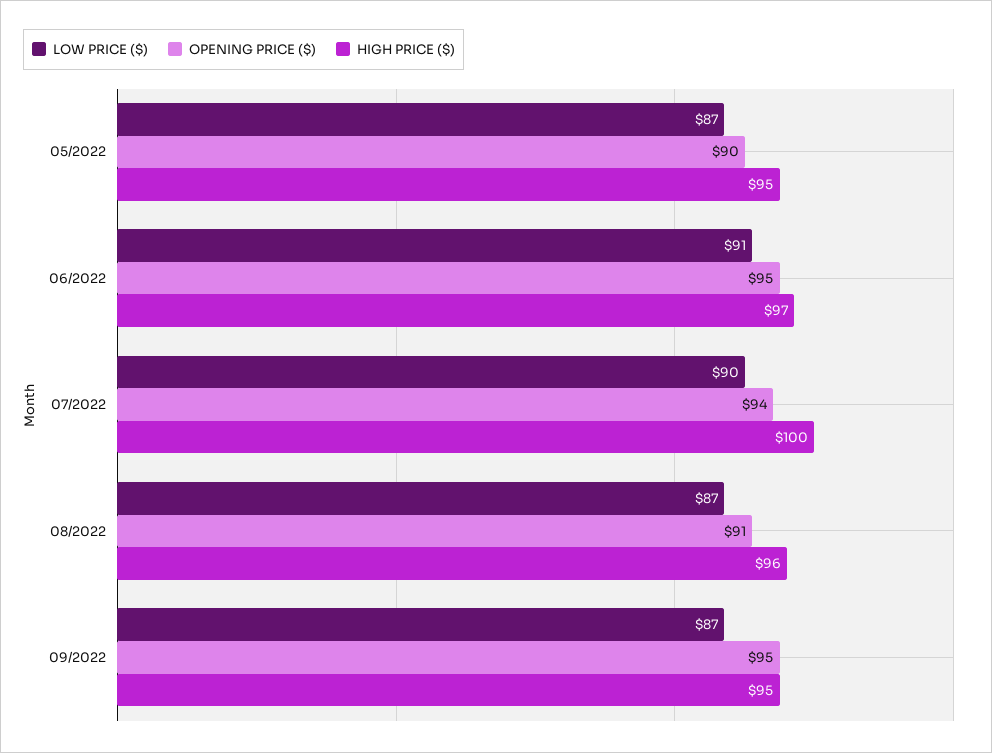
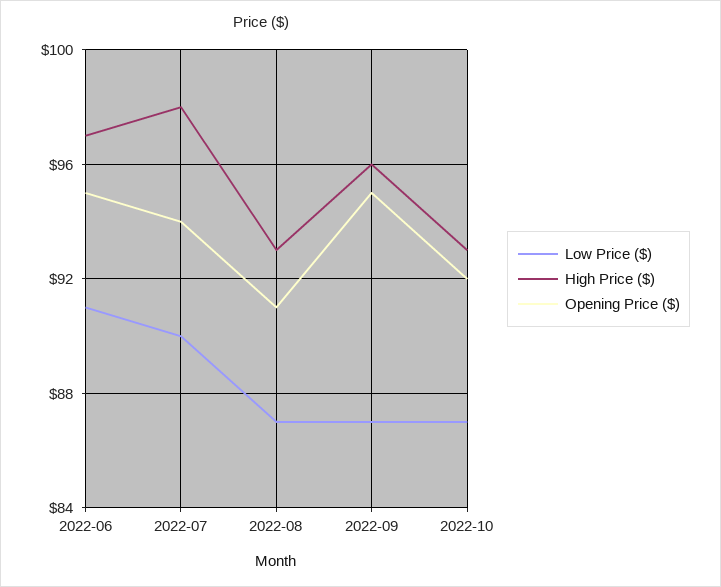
LOW PRICE ($), 05/2022: 87 -> none
OPENING PRICE ($), 05/2022: 90 -> none
HIGH PRICE ($), 05/2022: 95 -> none
HIGH PRICE ($), 07/2022: 100 -> 98
HIGH PRICE ($), 08/2022: 96 -> 93
HIGH PRICE ($), 09/2022: 95 -> 96
LOW PRICE ($), 2022-10: none -> 87
HIGH PRICE ($), 2022-10: none -> 93
OPENING PRICE ($), 2022-10: none -> 92

